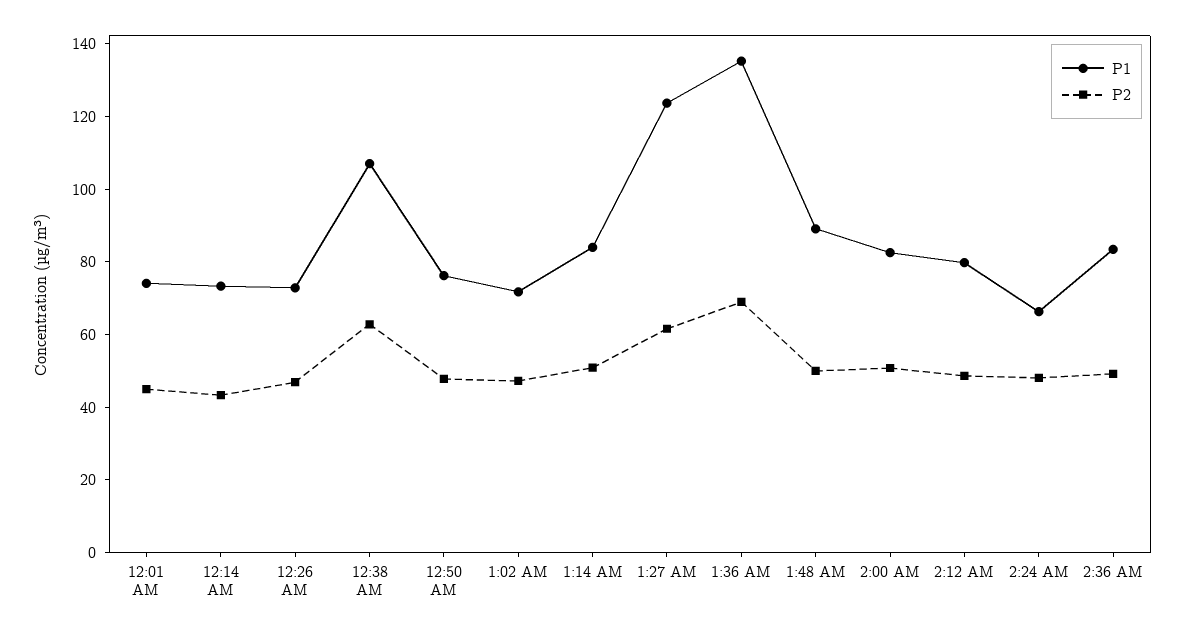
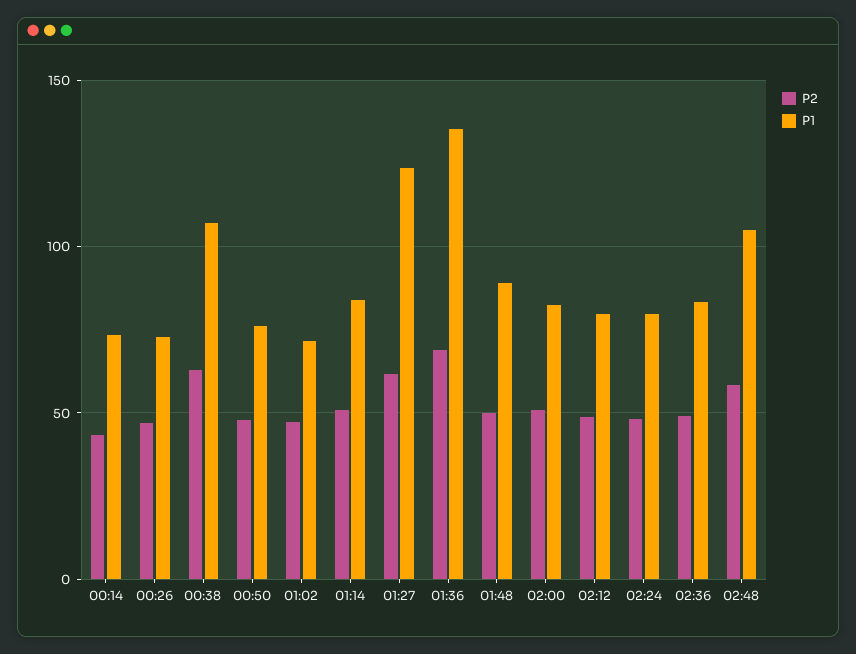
P1, 12:01 AM: 75 -> none
P2, 12:01 AM: 45 -> none
P1, 2:24 AM: 65 -> 80
P2, 02:48: none -> 60
P1, 02:48: none -> 105

